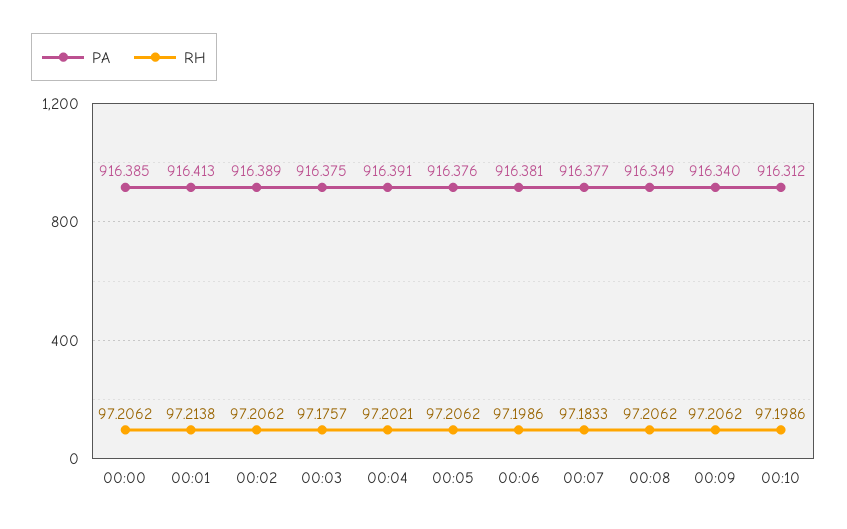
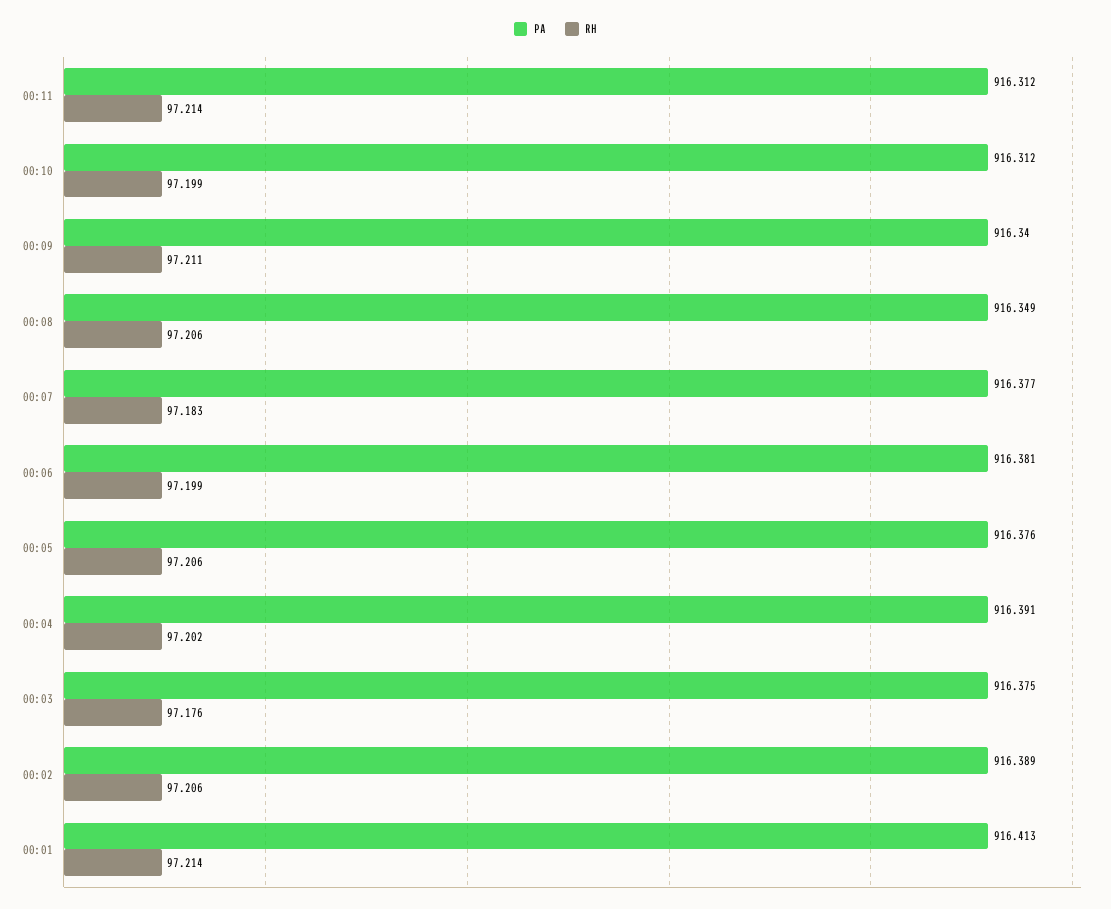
PA, 00:00: 916.385 -> none
RH, 00:00: 97.2062 -> none
RH, 00:09: 97.2062 -> 97.211
PA, 00:11: none -> 916.312
RH, 00:11: none -> 97.214

